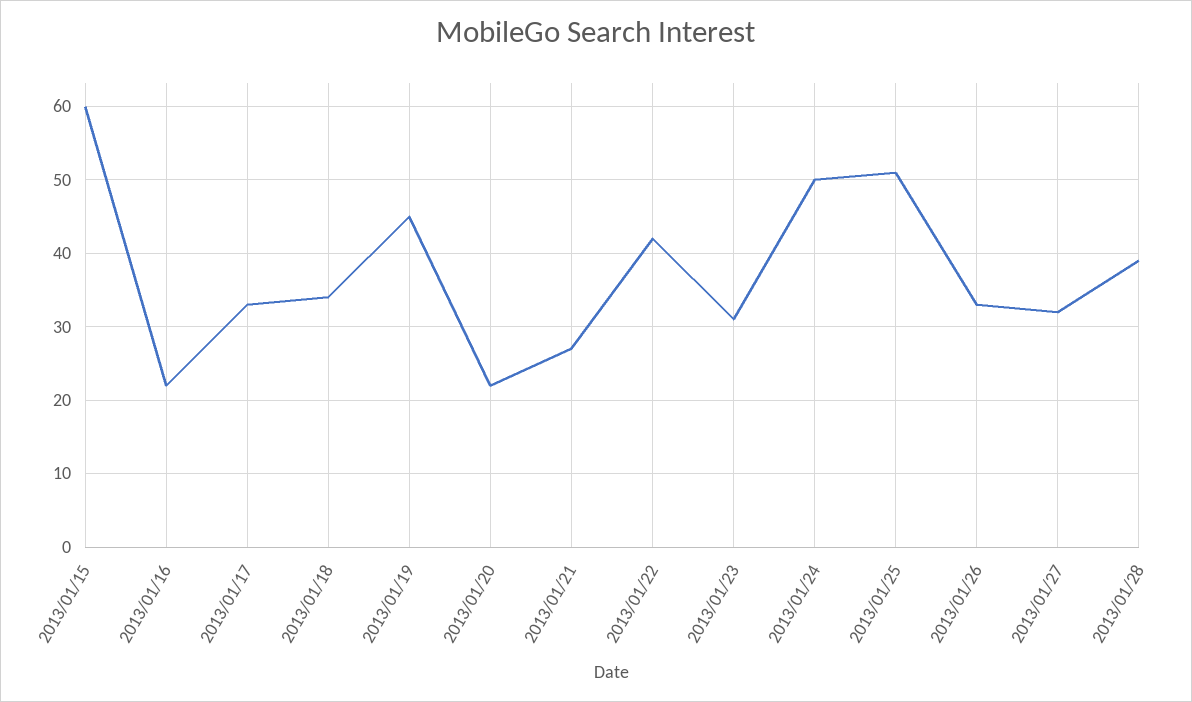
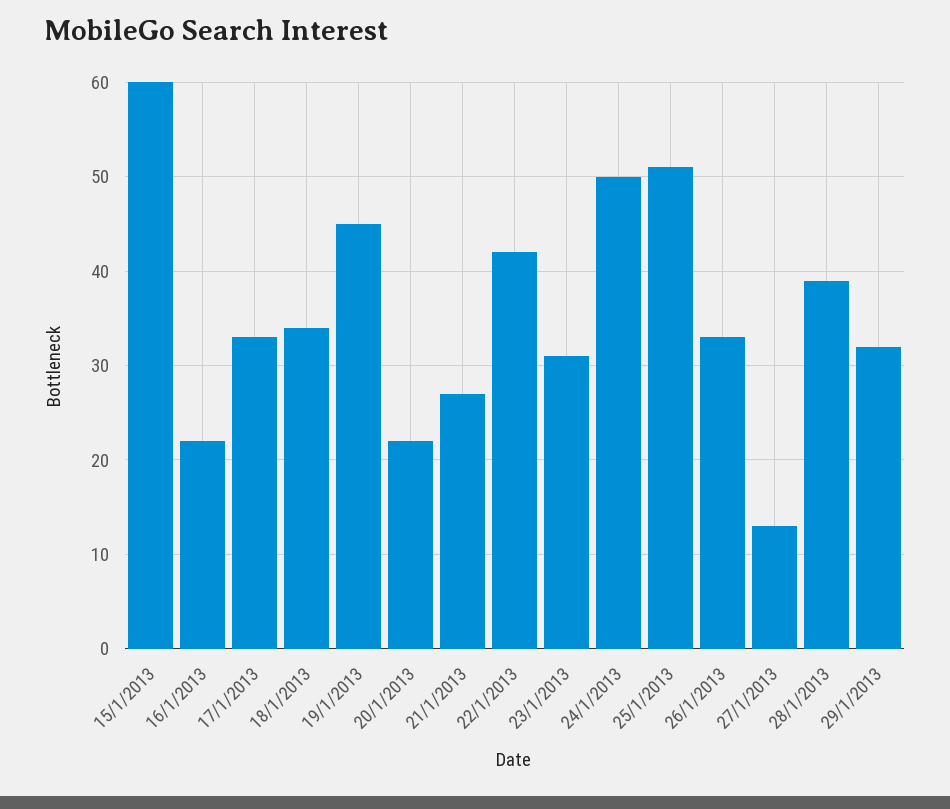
2013/01/27: 32 -> 13
29/1/2013: none -> 32

